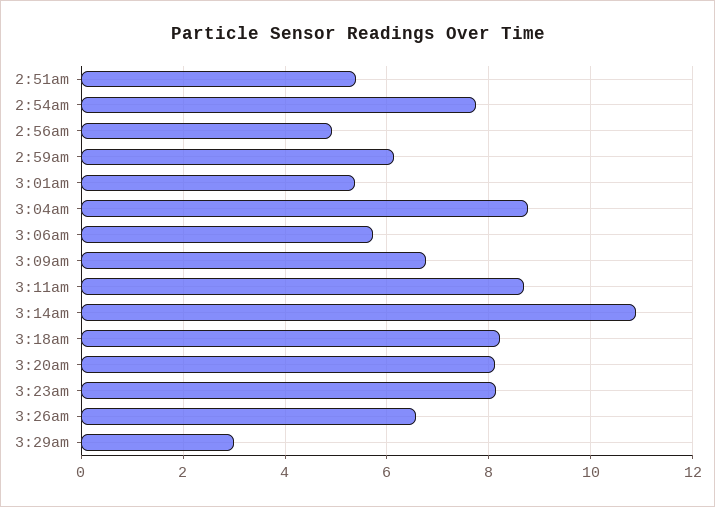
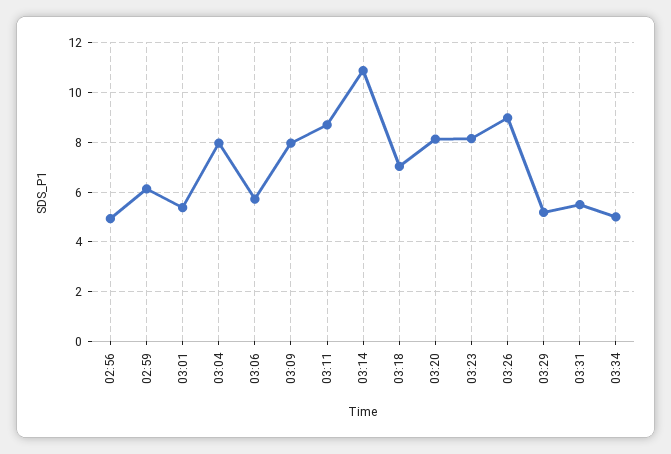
2:51am: 5.4 -> none
2:54am: 7.8 -> none
3:04am: 8.8 -> 8
3:09am: 6.8 -> 8
3:18am: 8.2 -> 7
3:26am: 6.6 -> 9
3:29am: 3 -> 5.25
03:31: none -> 5.5
03:34: none -> 5

